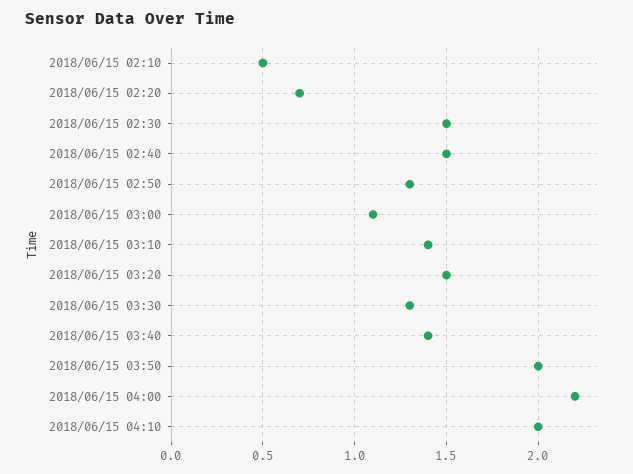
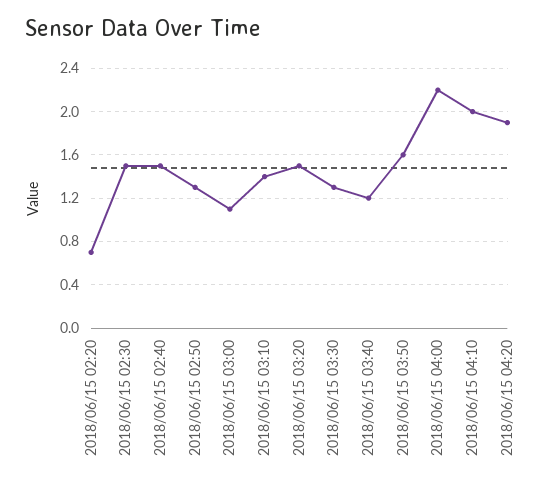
2018/06/15 02:10: 0.5 -> none
2018/06/15 03:40: 1.4 -> 1.2
2018/06/15 03:50: 2 -> 1.6
2018/06/15 04:20: none -> 1.9

